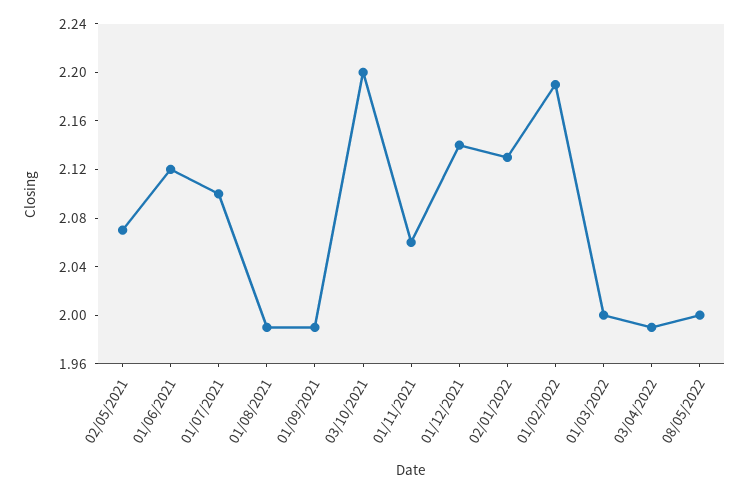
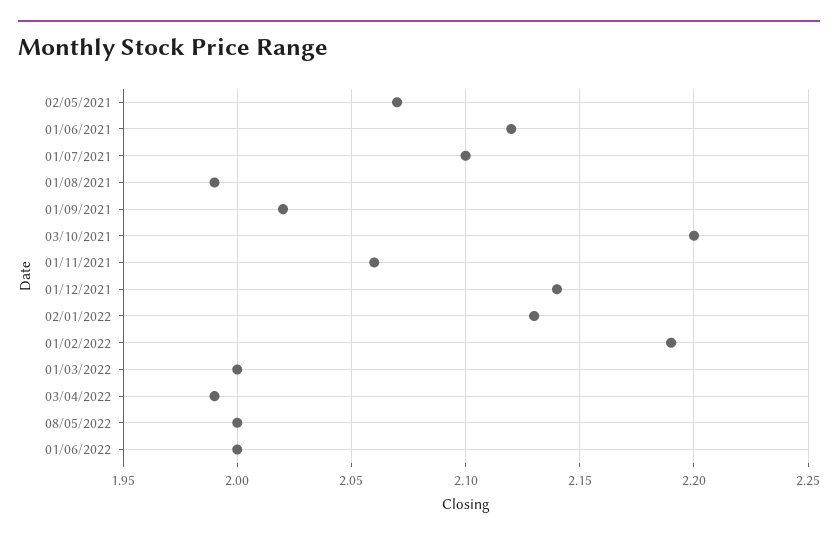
01/09/2021: 1.99 -> 2.02
01/06/2022: none -> 2

